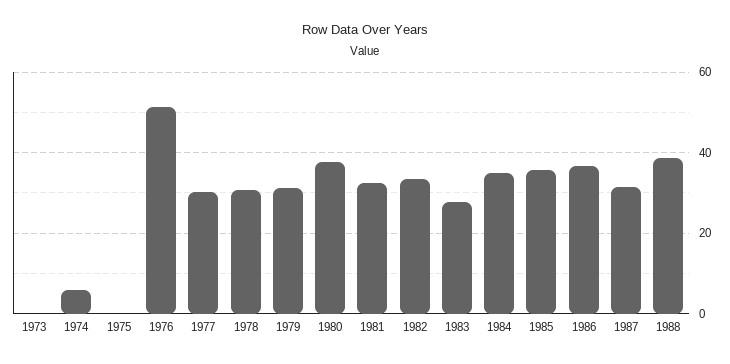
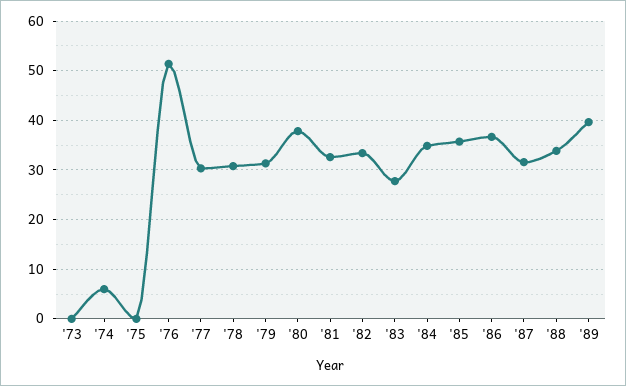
1988: 38 -> 34
'89: none -> 40

